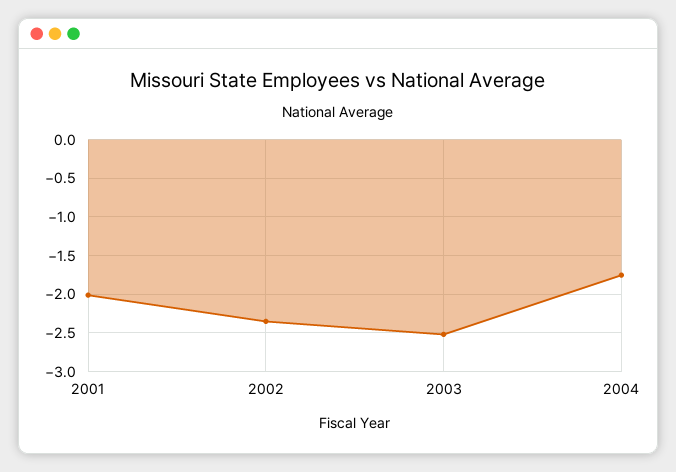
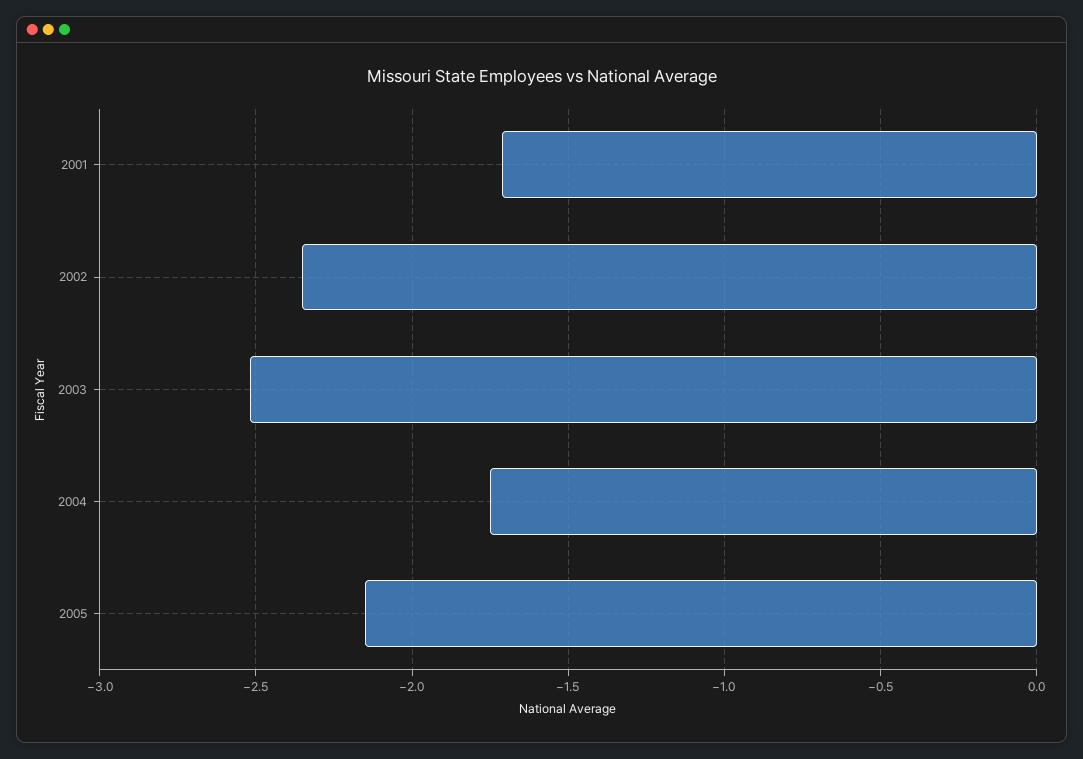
2001: -2 -> -1.7
2005: none -> -2.15

